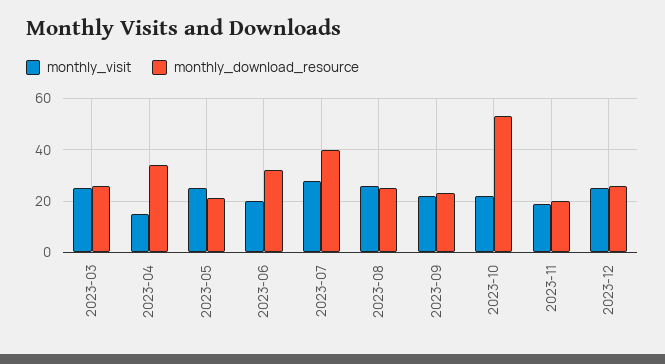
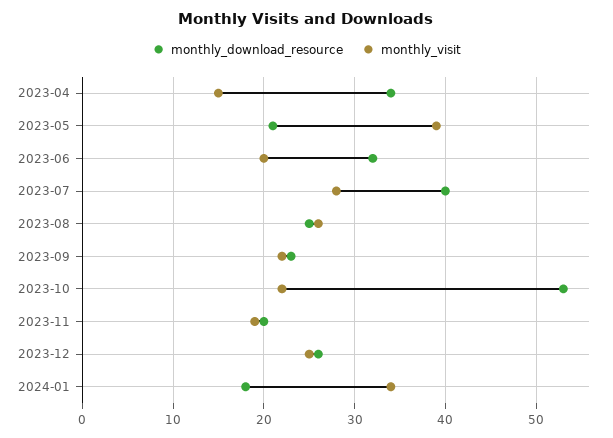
monthly_visit, 2023-03: 25 -> none
monthly_download_resource, 2023-03: 25 -> none
monthly_visit, 2023-05: 25 -> 39
monthly_download_resource, 2024-01: none -> 18
monthly_visit, 2024-01: none -> 34

